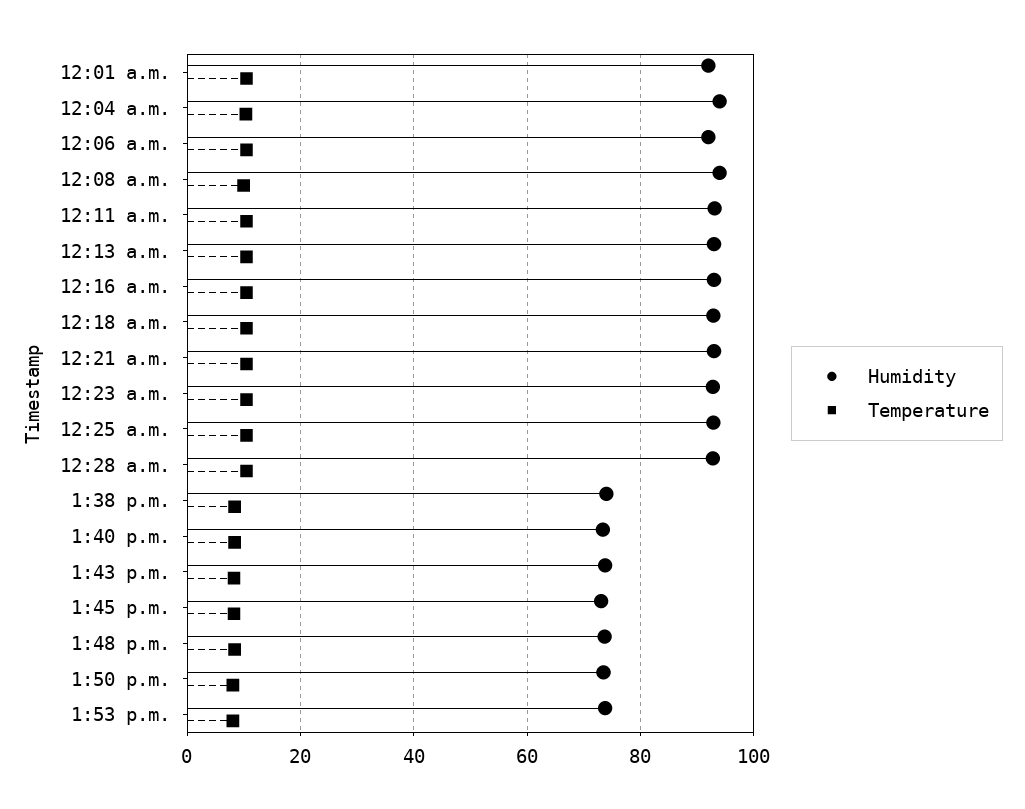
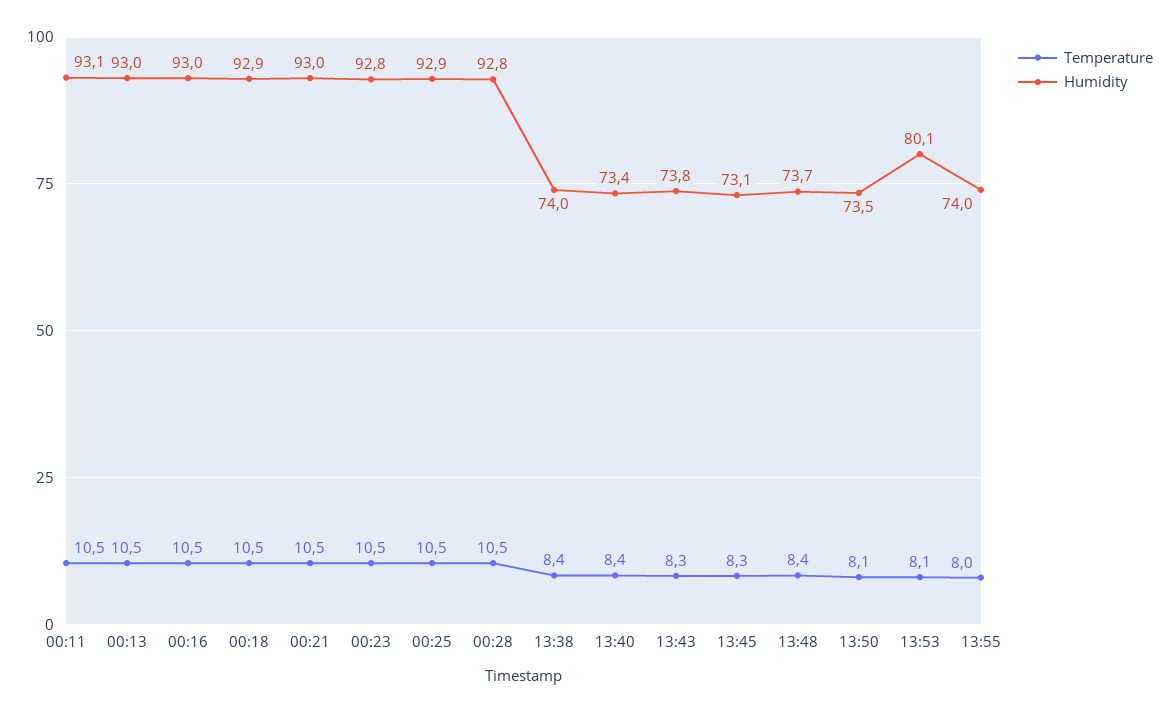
Humidity, 12:01 a.m.: 92 -> none
Temperature, 12:01 a.m.: 10 -> none
Humidity, 12:04 a.m.: 94 -> none
Temperature, 12:04 a.m.: 10 -> none
Humidity, 12:06 a.m.: 92 -> none
Temperature, 12:06 a.m.: 10 -> none
Humidity, 12:08 a.m.: 94 -> none
Temperature, 12:08 a.m.: 10 -> none
Humidity, 1:53 p.m.: 74 -> 80.1
Temperature, 13:55: none -> 8
Humidity, 13:55: none -> 74

